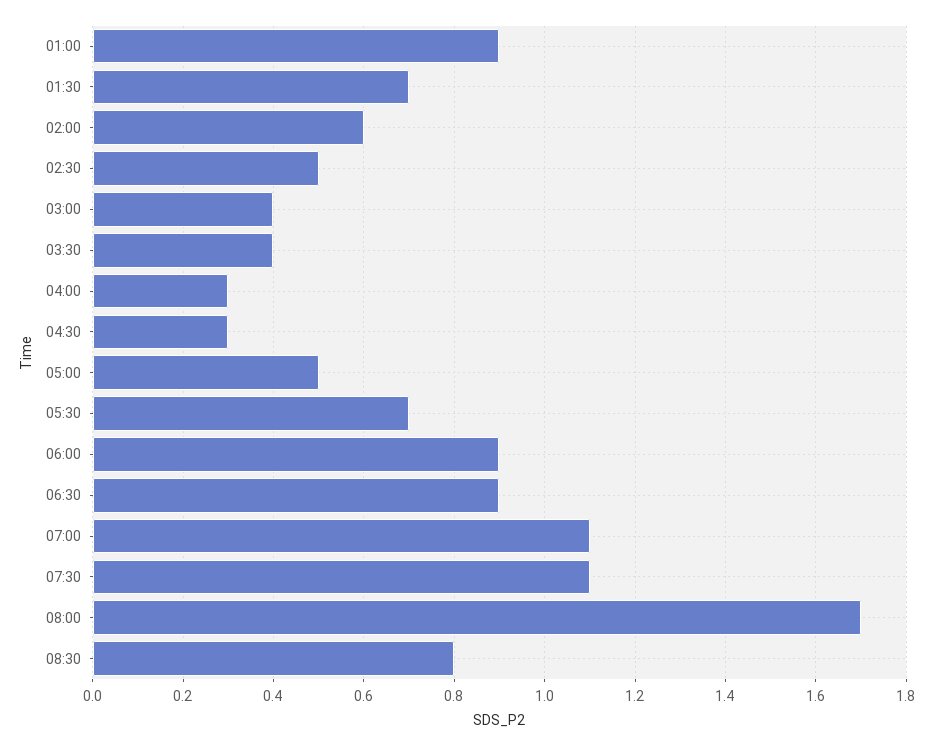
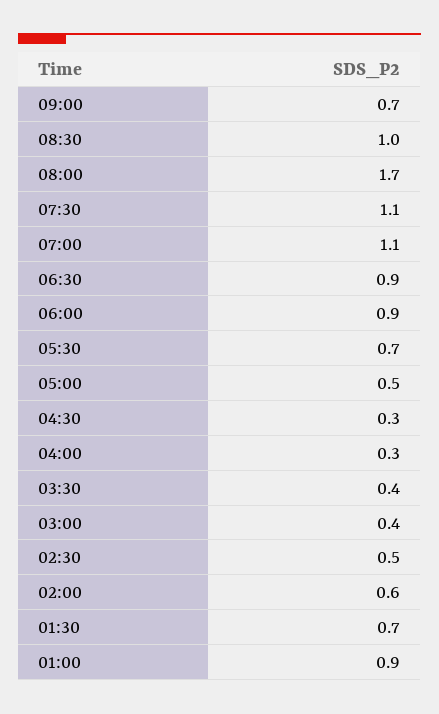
08:30: 0.8 -> 1
09:00: none -> 0.7

